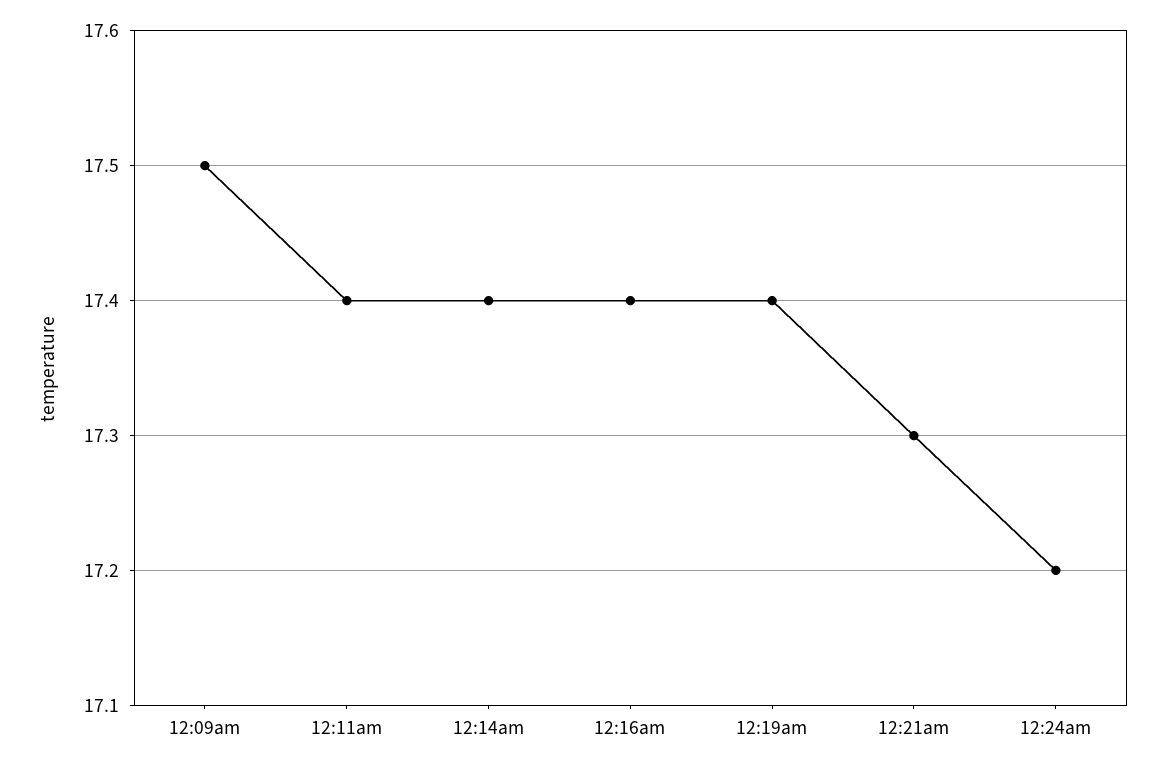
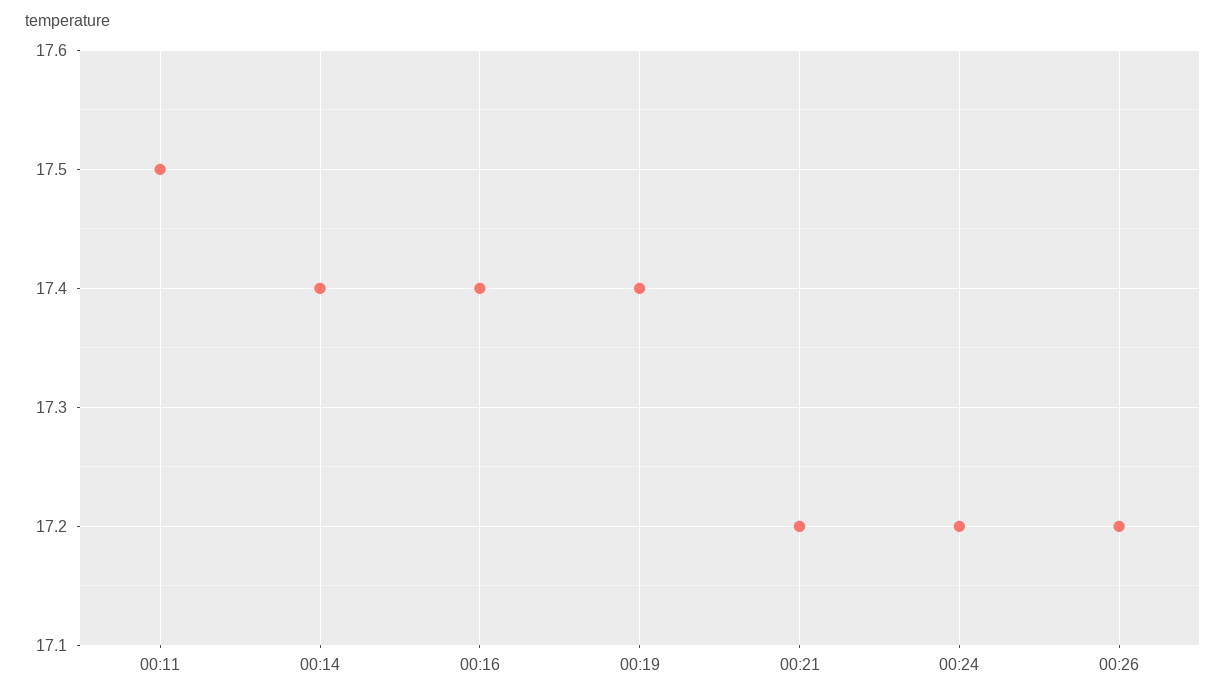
12:09am: 17.5 -> none
12:11am: 17.4 -> 17.5
12:21am: 17.3 -> 17.2
00:26: none -> 17.2

